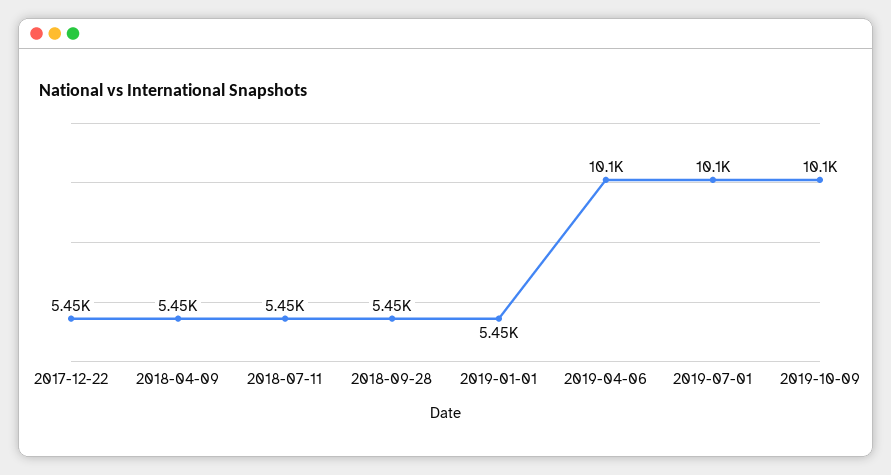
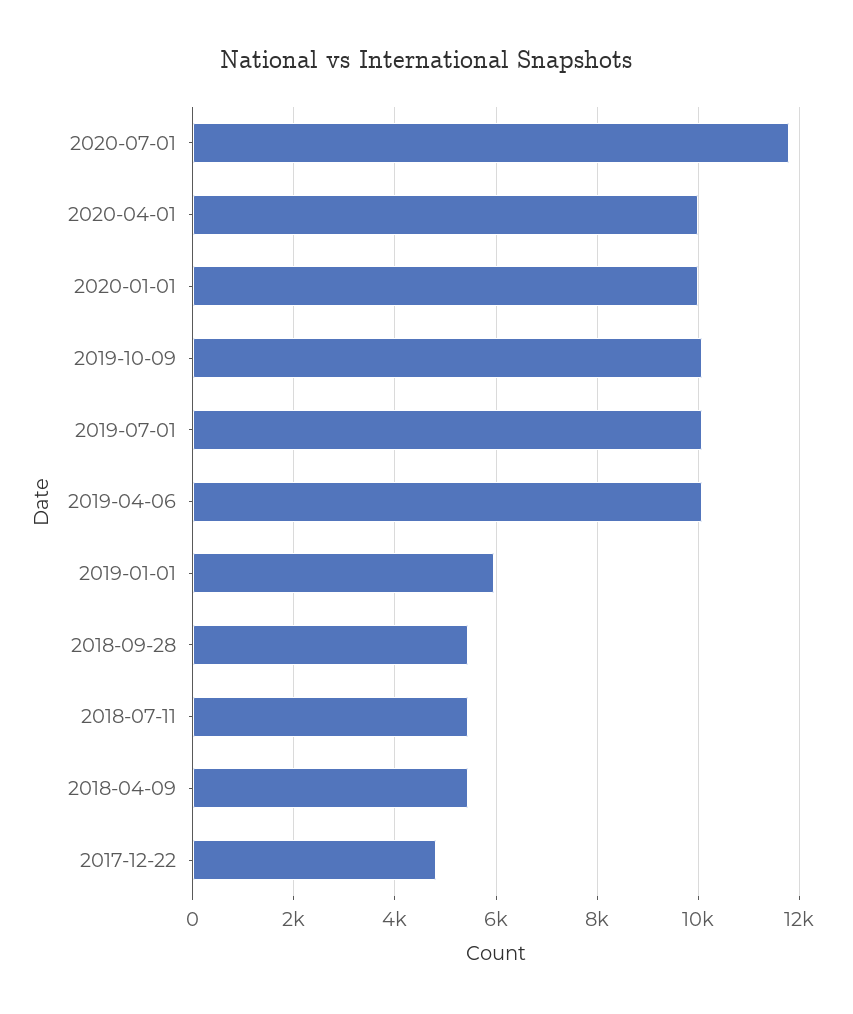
2017-12-22: 5450 -> 4800
2019-01-01: 5450 -> 6000
2020-07-01: none -> 11800
2020-04-01: none -> 10000
2020-01-01: none -> 10000

